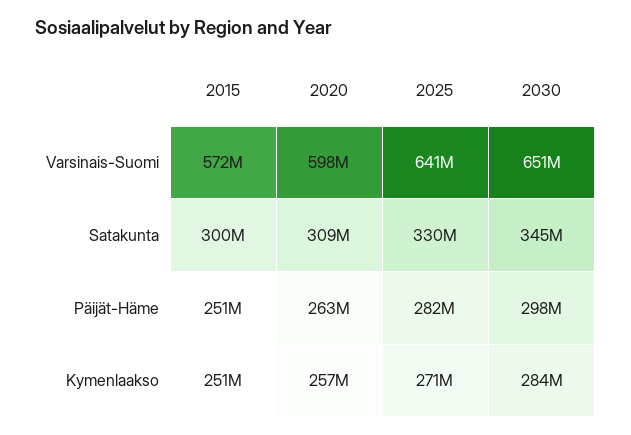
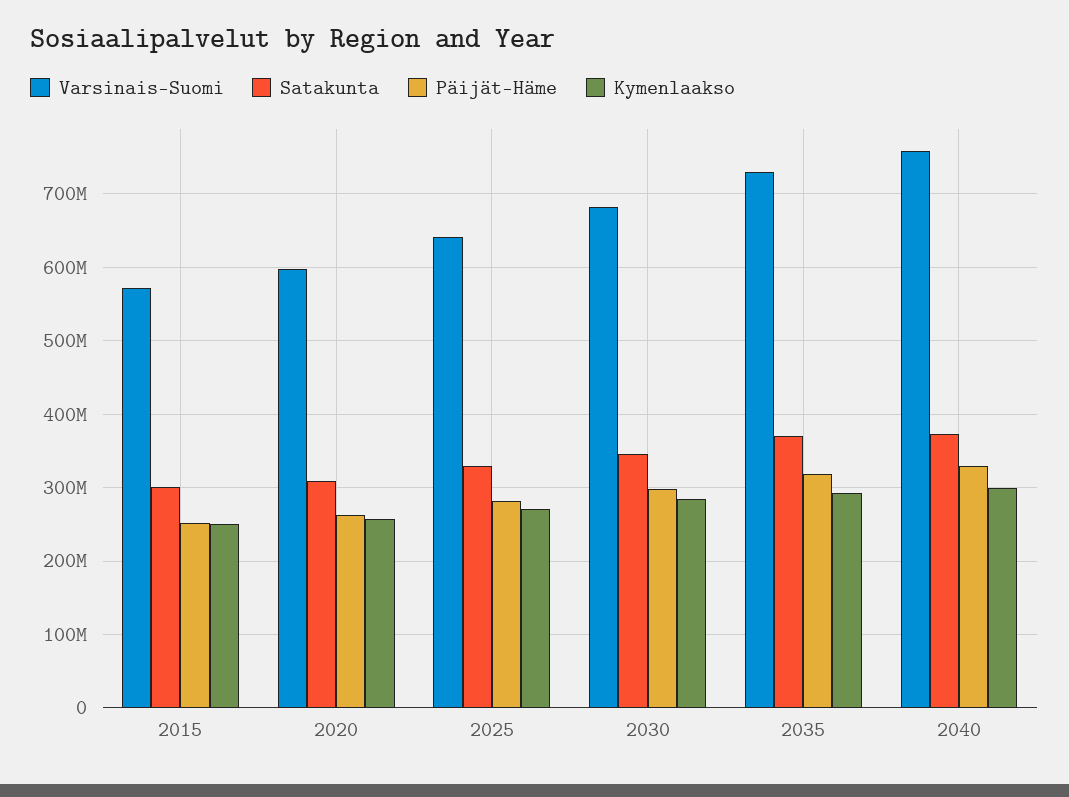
Varsinais-Suomi, 2030: 651000000 -> 680000000
Varsinais-Suomi, 2035: none -> 730000000
Satakunta, 2035: none -> 370000000
Päijät-Häme, 2035: none -> 320000000
Kymenlaakso, 2035: none -> 290000000
Varsinais-Suomi, 2040: none -> 760000000
Satakunta, 2040: none -> 370000000
Päijät-Häme, 2040: none -> 330000000
Kymenlaakso, 2040: none -> 300000000

